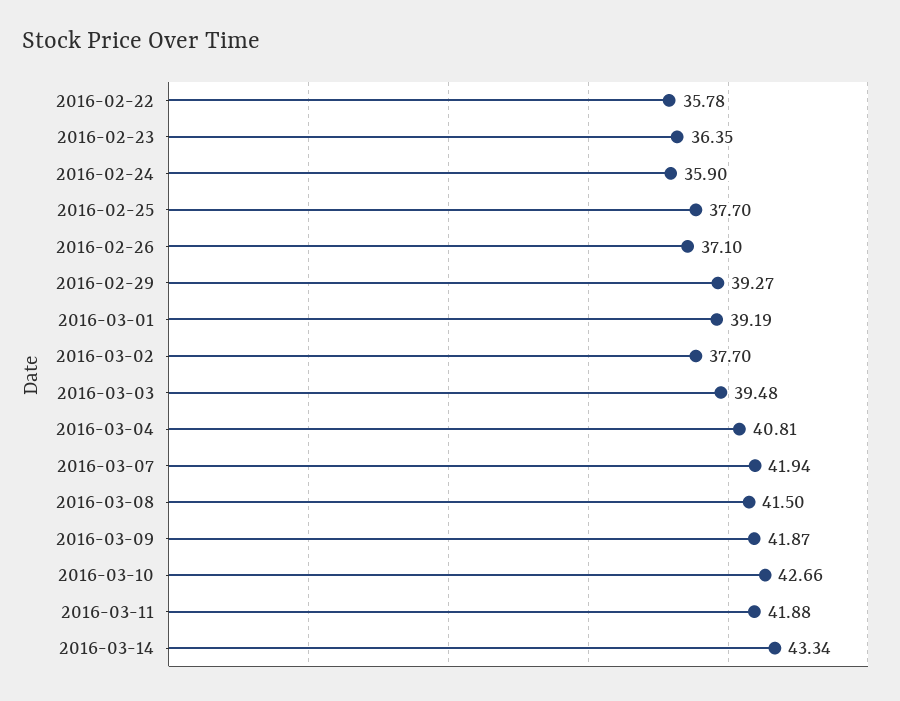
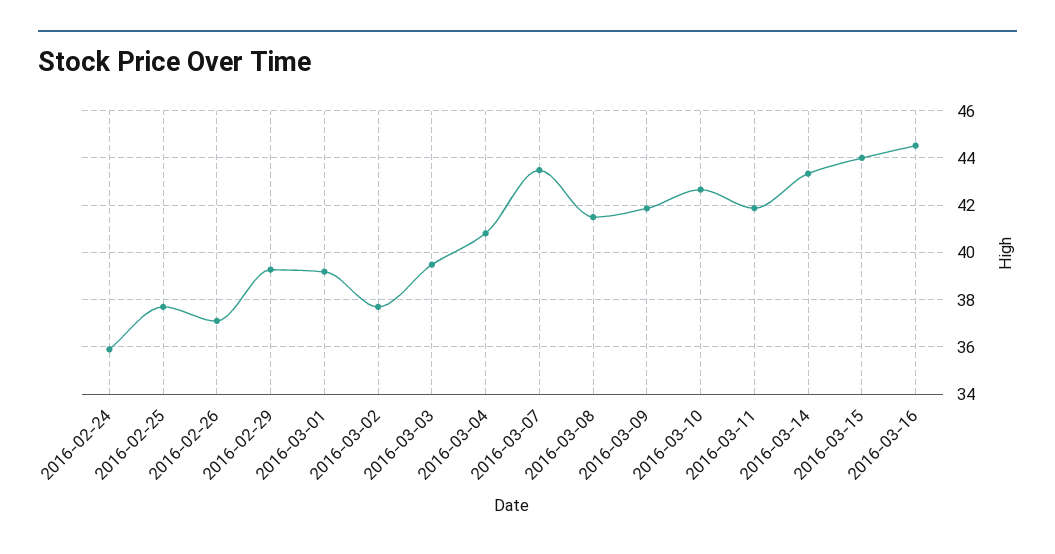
2016-02-22: 35.78 -> none
2016-02-23: 36.35 -> none
2016-03-07: 41.94 -> 43.5
2016-03-15: none -> 44
2016-03-16: none -> 44.5

